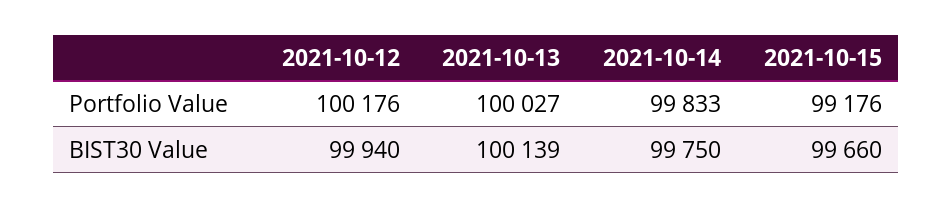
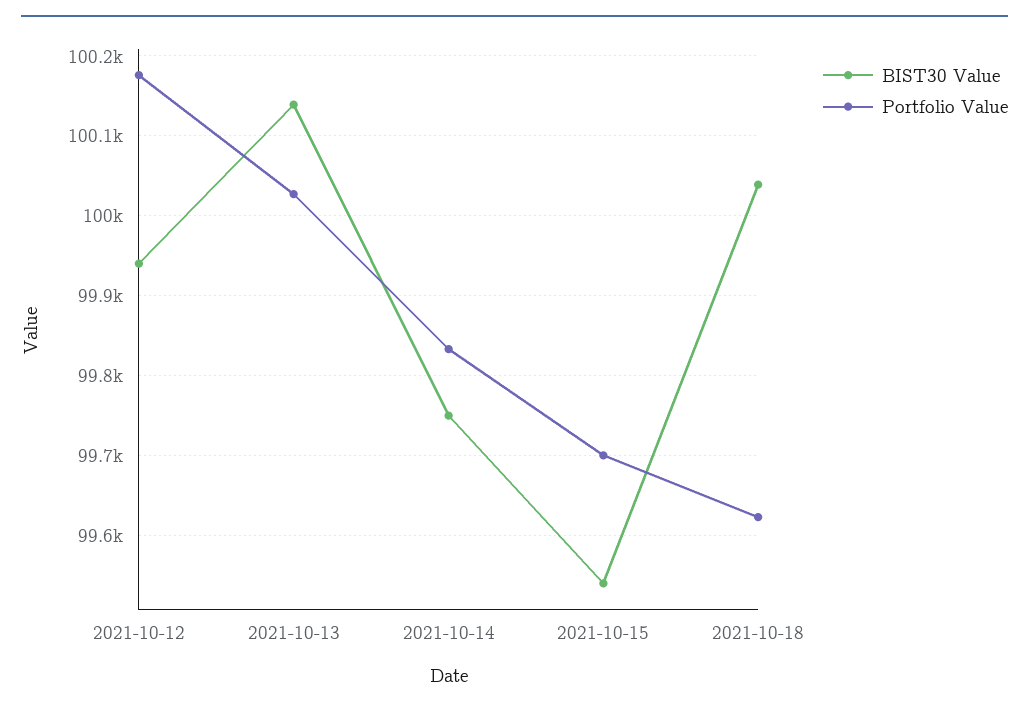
Portfolio Value, 2021-10-15: 99176 -> 99700
BIST30 Value, 2021-10-15: 99660 -> 99540
BIST30 Value, 2021-10-18: none -> 100040
Portfolio Value, 2021-10-18: none -> 99620

